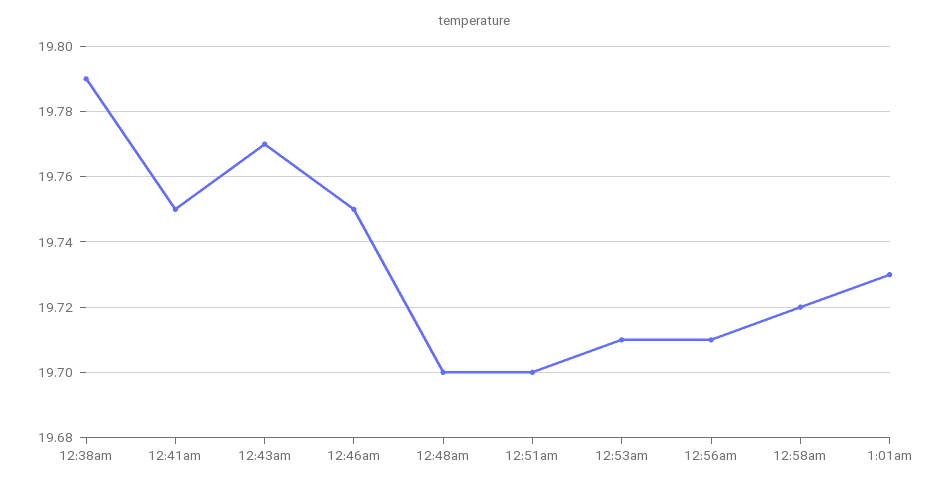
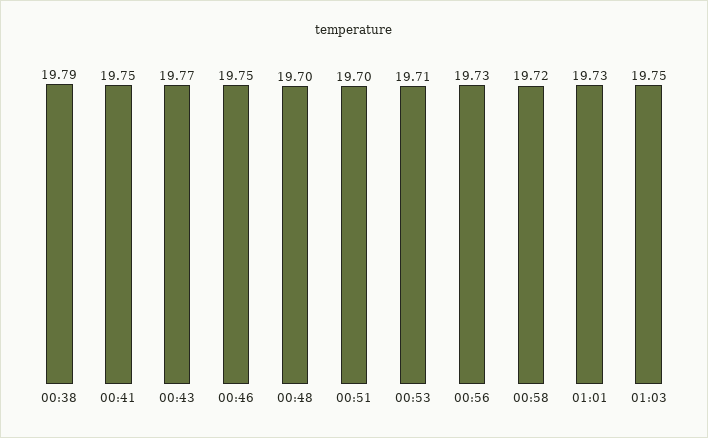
12:56am: 19.71 -> 19.73
01:03: none -> 19.75

